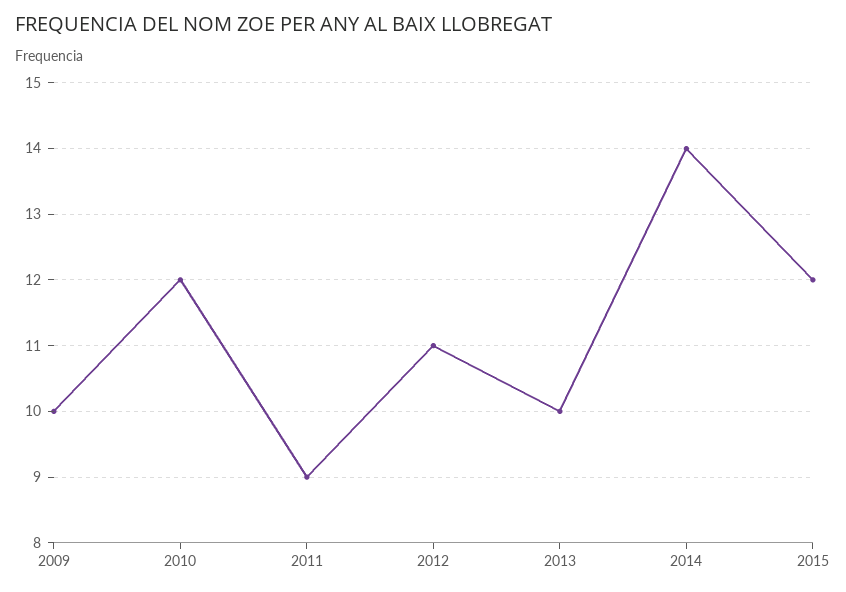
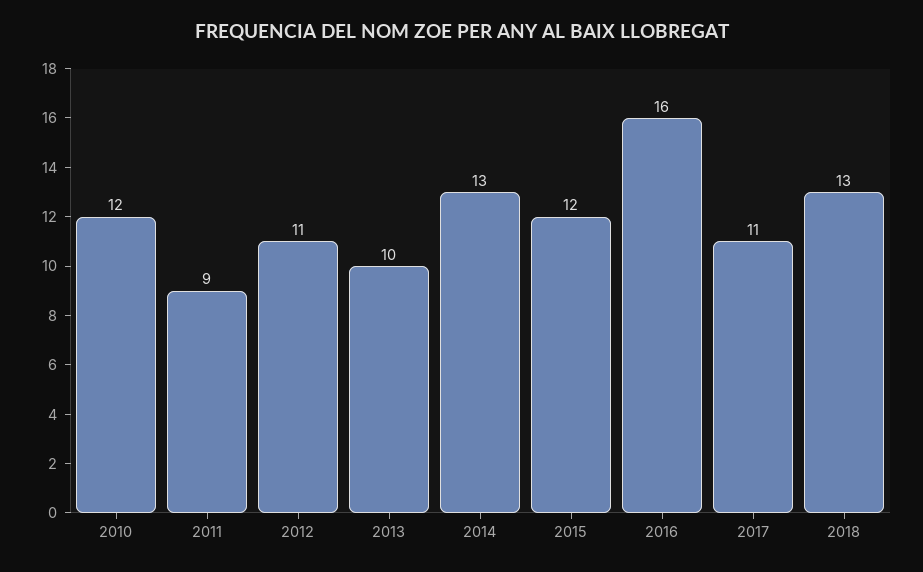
2009: 10 -> none
2014: 14 -> 13
2016: none -> 16
2017: none -> 11
2018: none -> 13

